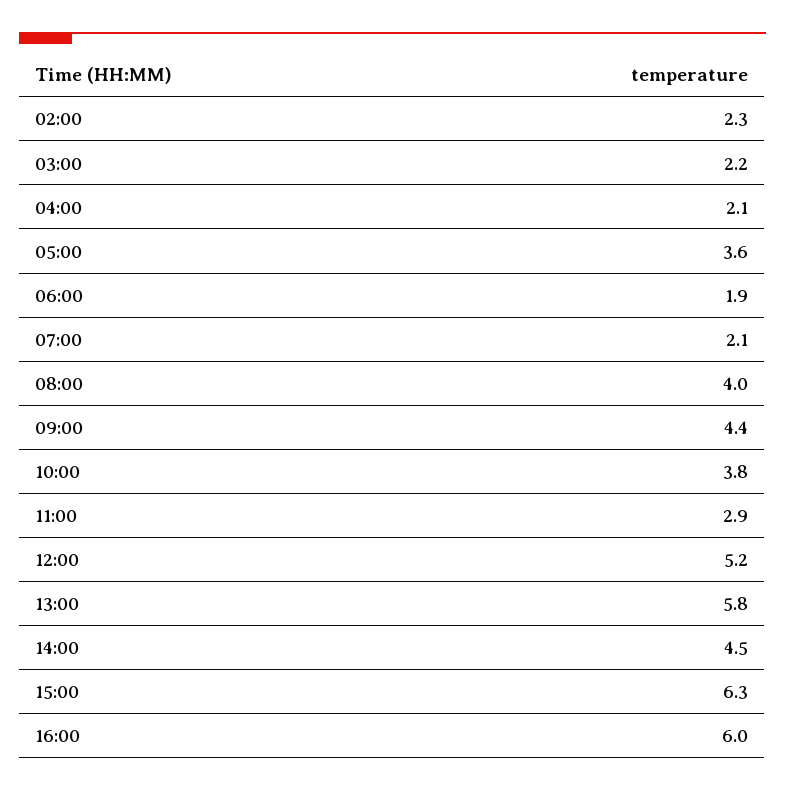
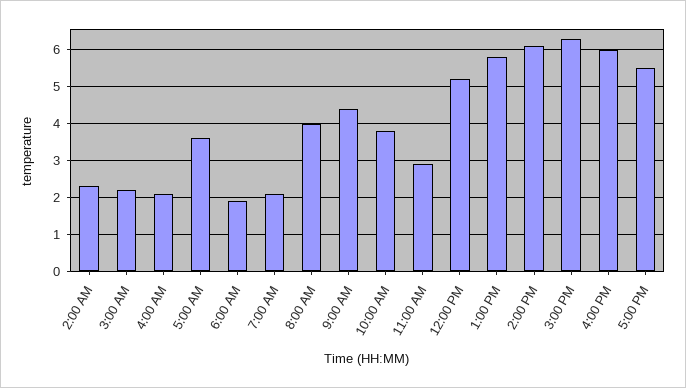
14:00: 4.5 -> 6
5:00 PM: none -> 5.5

